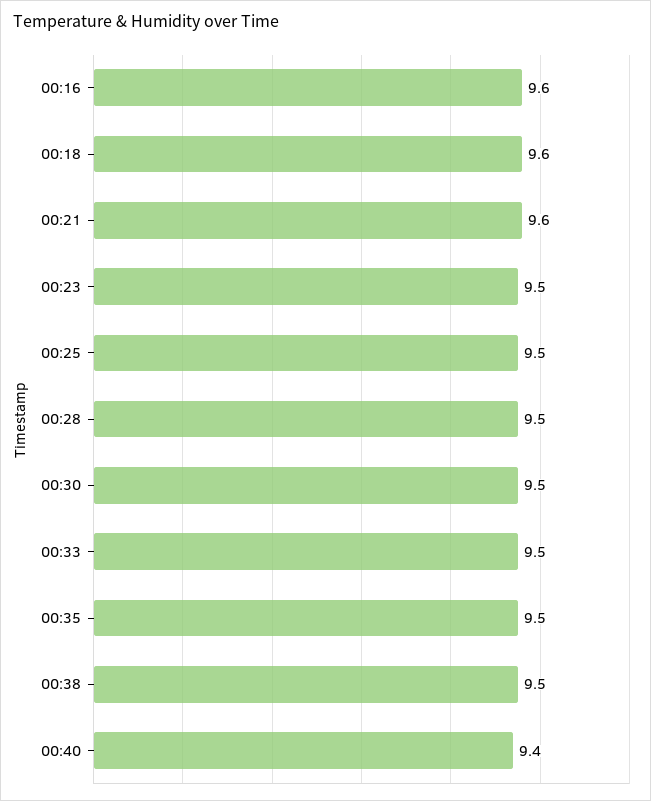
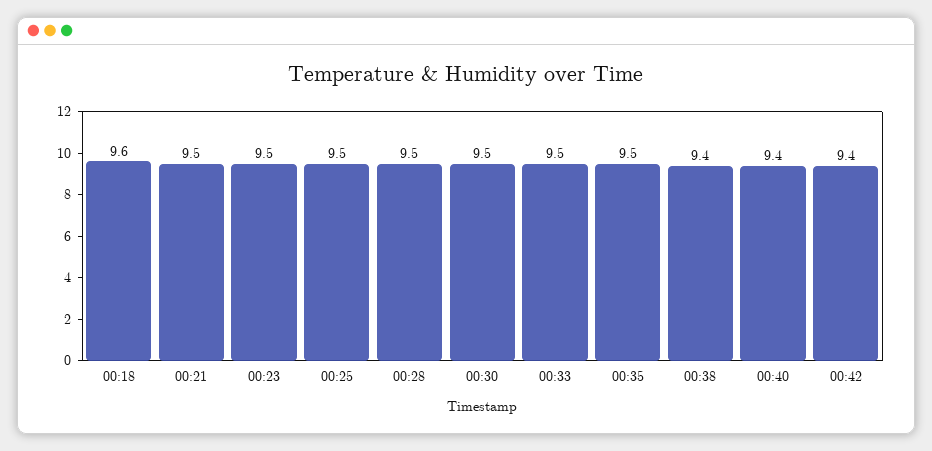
00:16: 9.6 -> none
00:21: 9.6 -> 9.5
00:38: 9.5 -> 9.4
00:42: none -> 9.4

